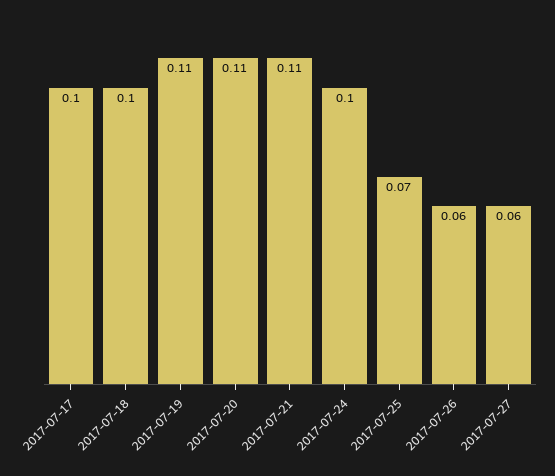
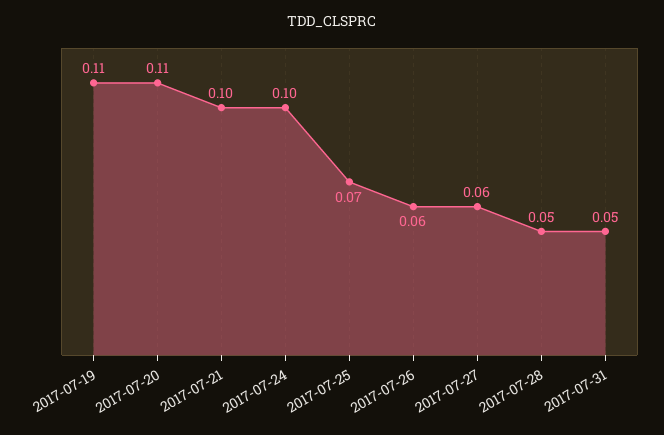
2017-07-17: 0.1 -> none
2017-07-18: 0.1 -> none
2017-07-21: 0.11 -> 0.1
2017-07-28: none -> 0.05
2017-07-31: none -> 0.05

